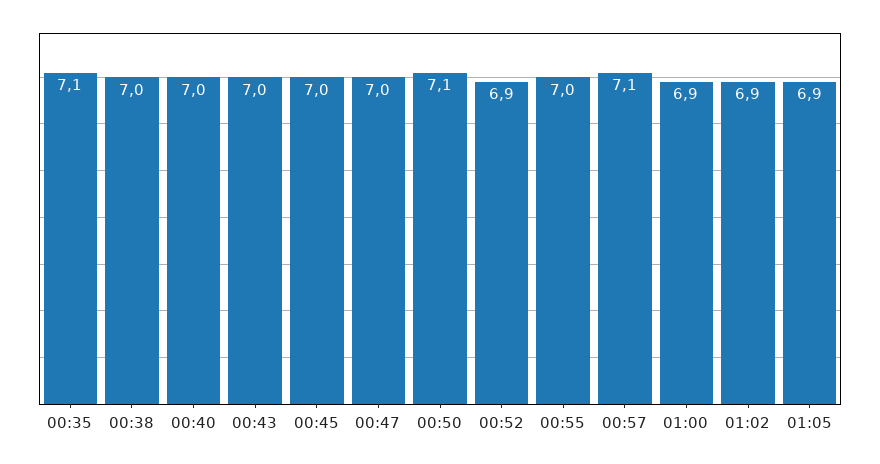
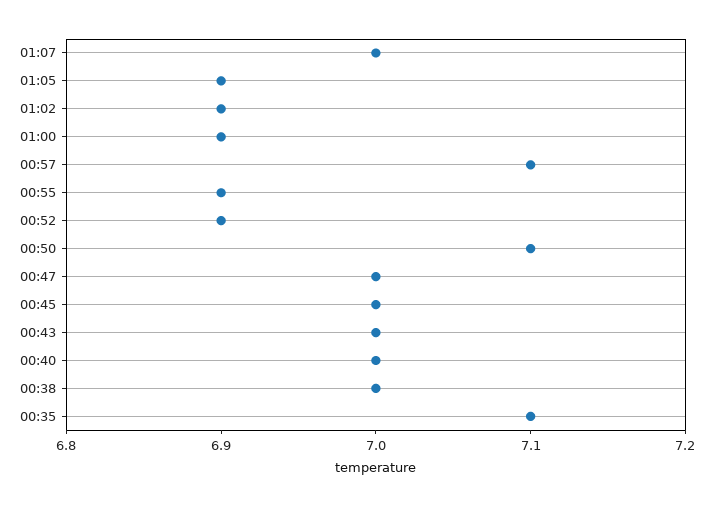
00:55: 7 -> 6.9
01:07: none -> 7

